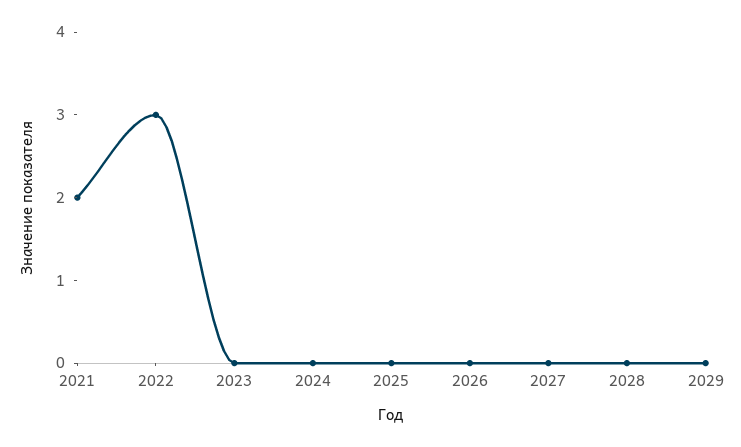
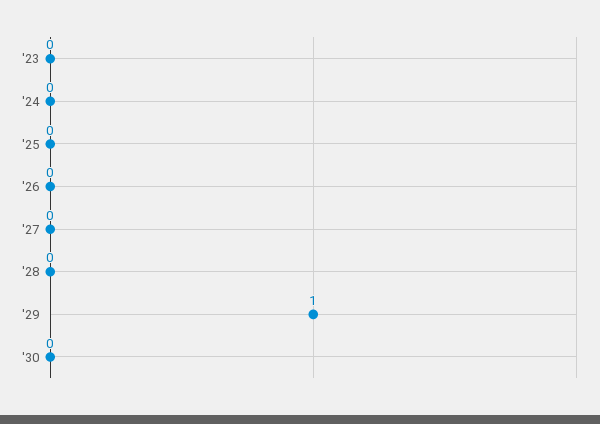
2021: 2 -> none
2022: 3 -> none
2029: 0 -> 1
'30: none -> 0

